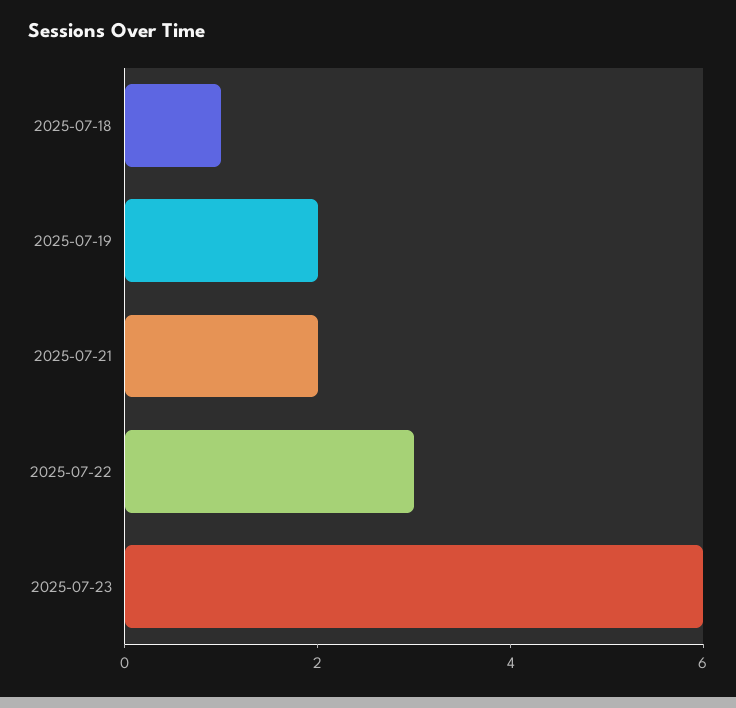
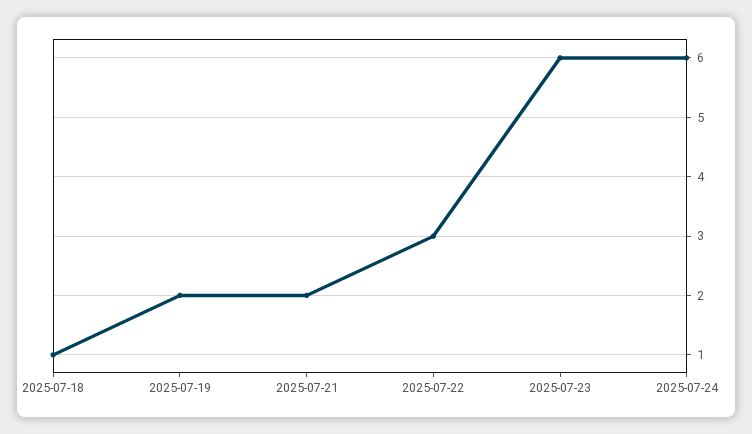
2025-07-24: none -> 6

